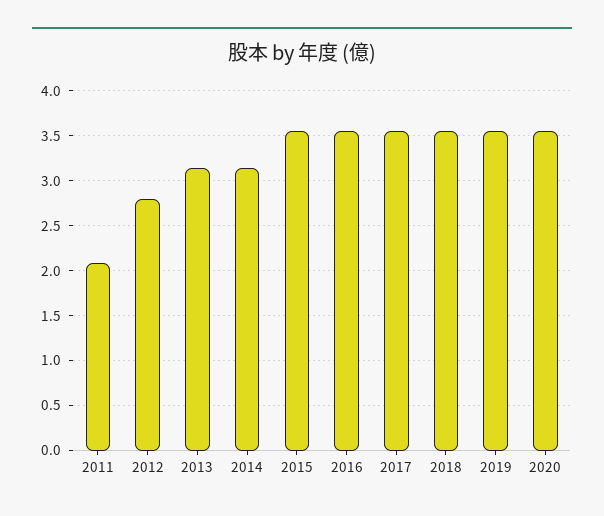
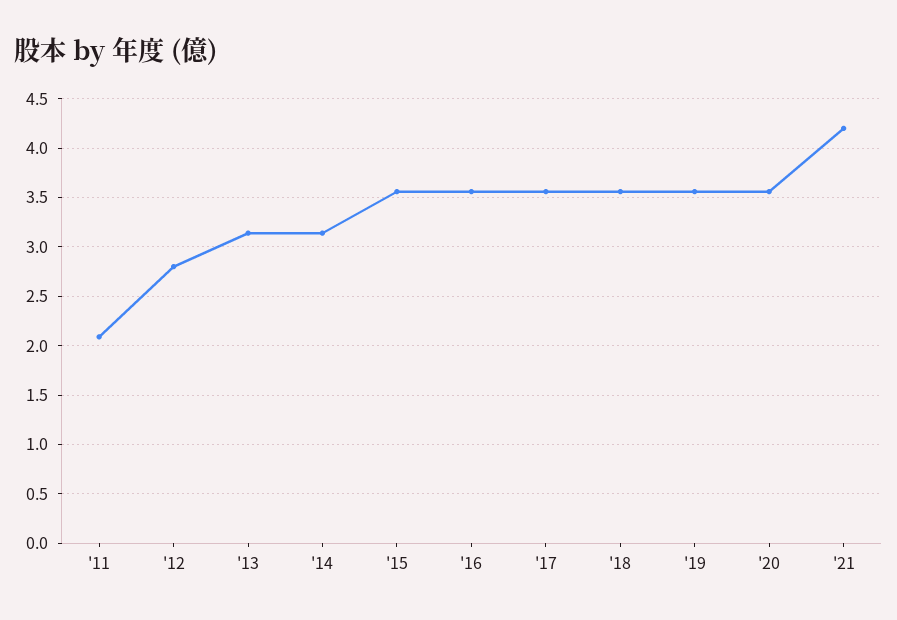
'21: none -> 4.2

